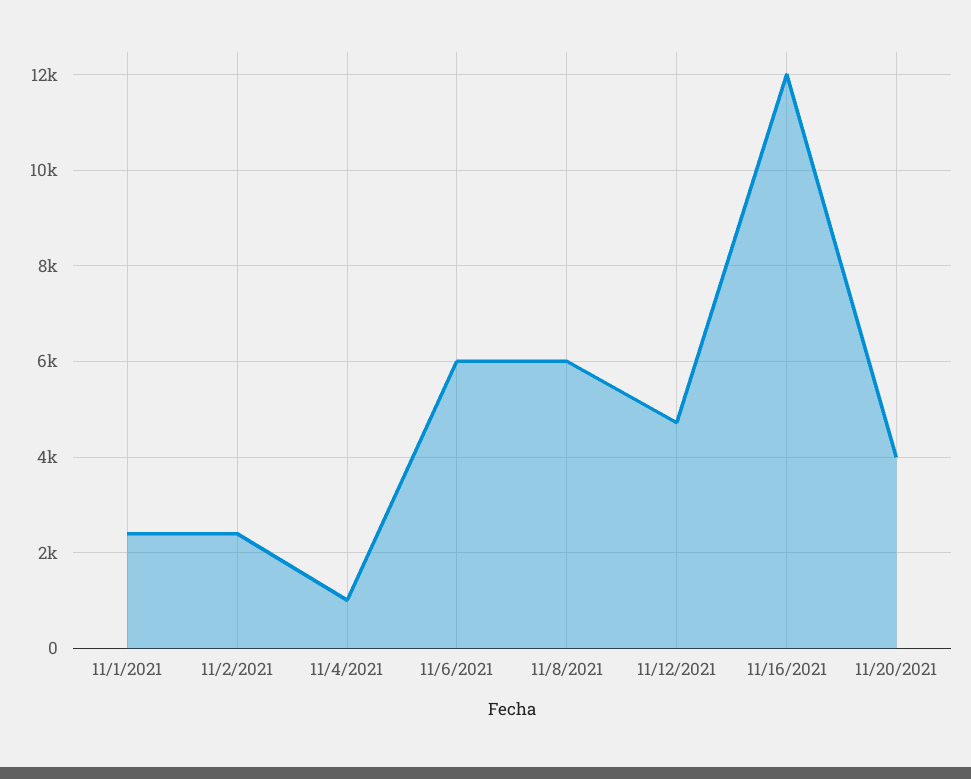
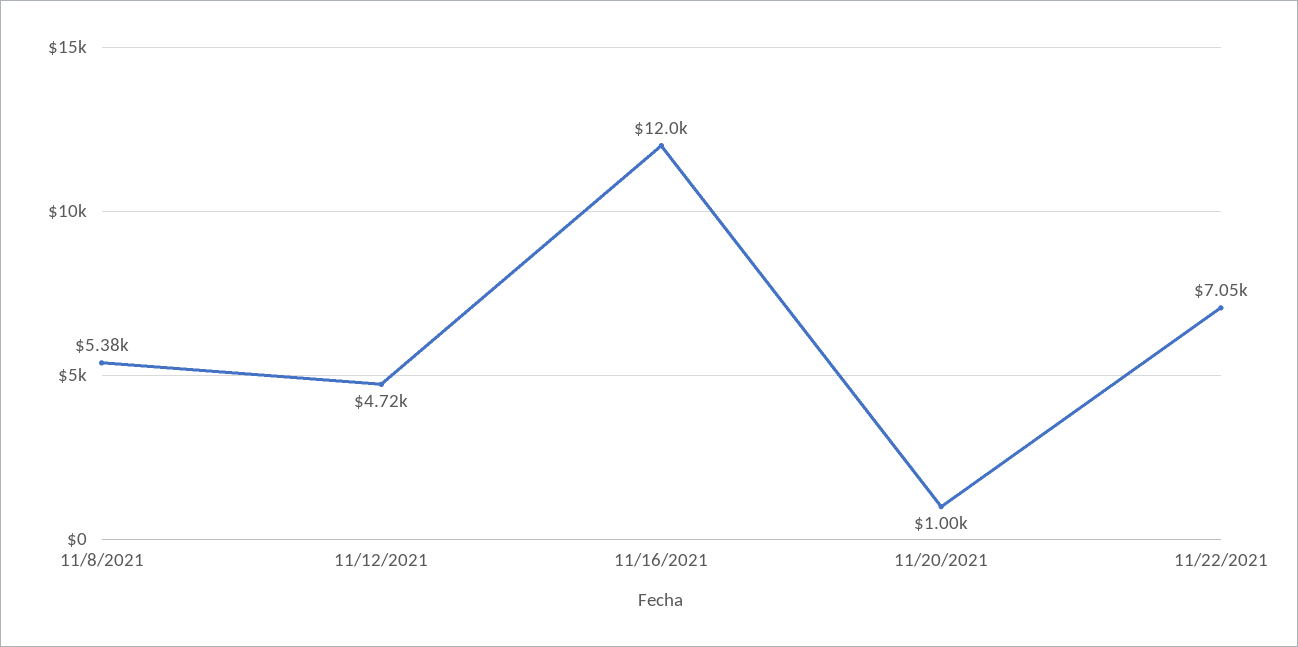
11/1/2021: 2400 -> none
11/2/2021: 2400 -> none
11/4/2021: 1000 -> none
11/6/2021: 6000 -> none
11/8/2021: 6000 -> 5380
11/20/2021: 4000 -> 1000
11/22/2021: none -> 7050

